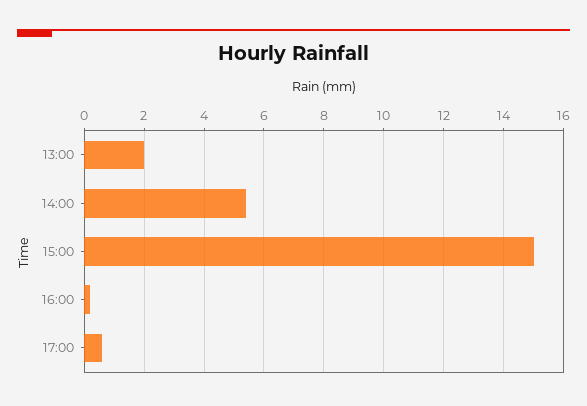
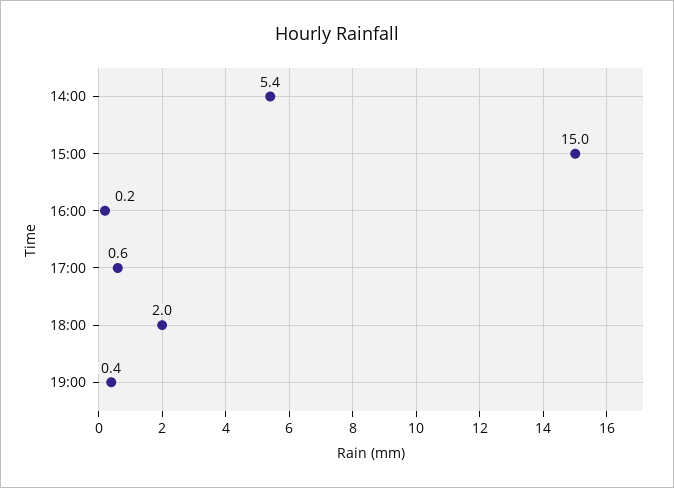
13:00: 2 -> none
18:00: none -> 2
19:00: none -> 0.4

